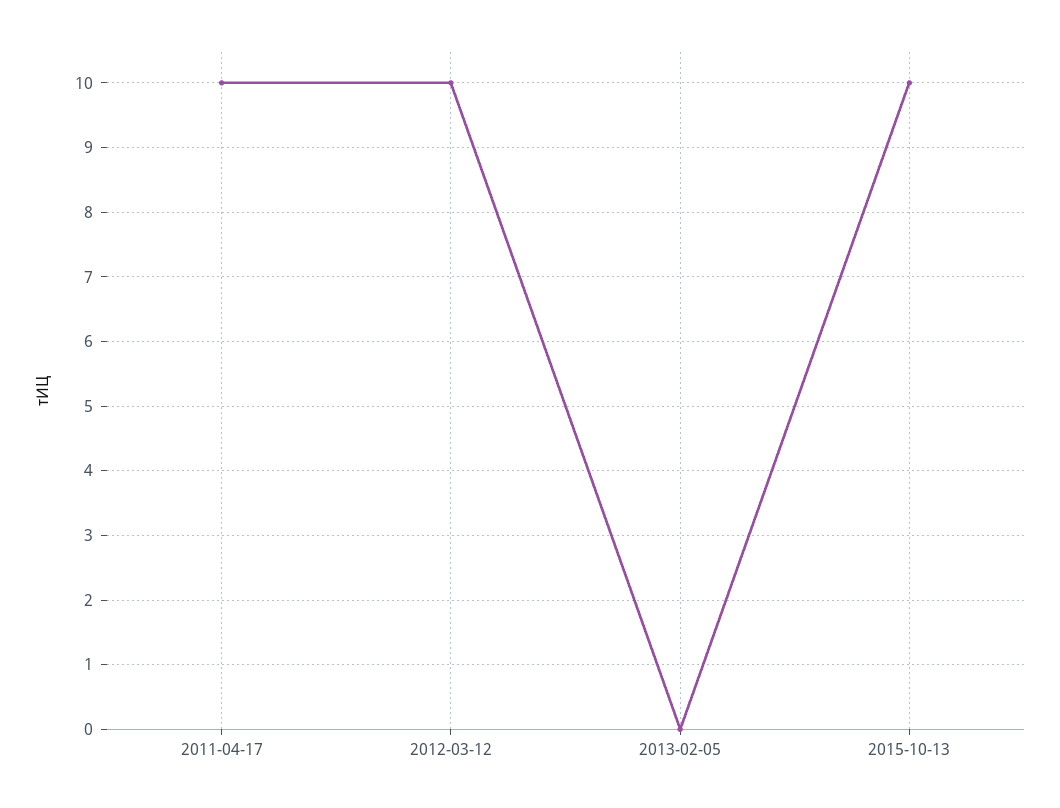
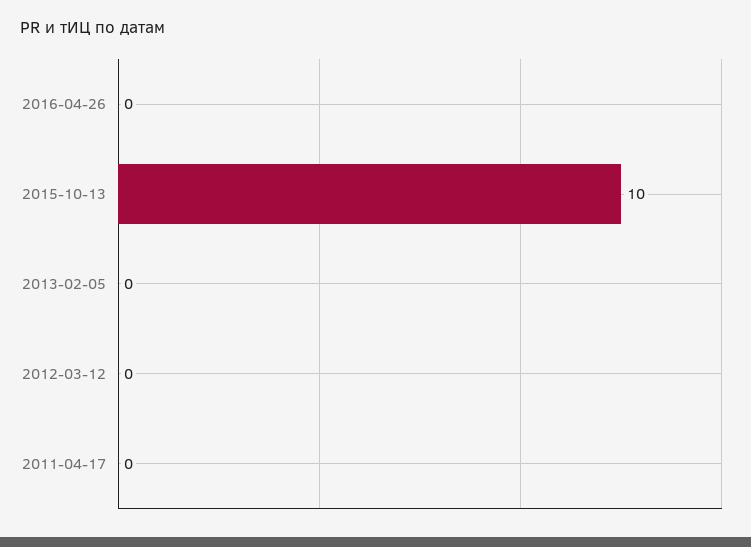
2011-04-17: 10 -> 0
2012-03-12: 10 -> 0
2016-04-26: none -> 0

